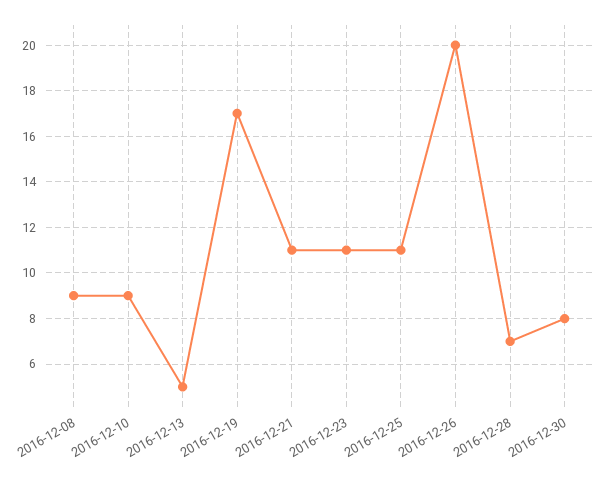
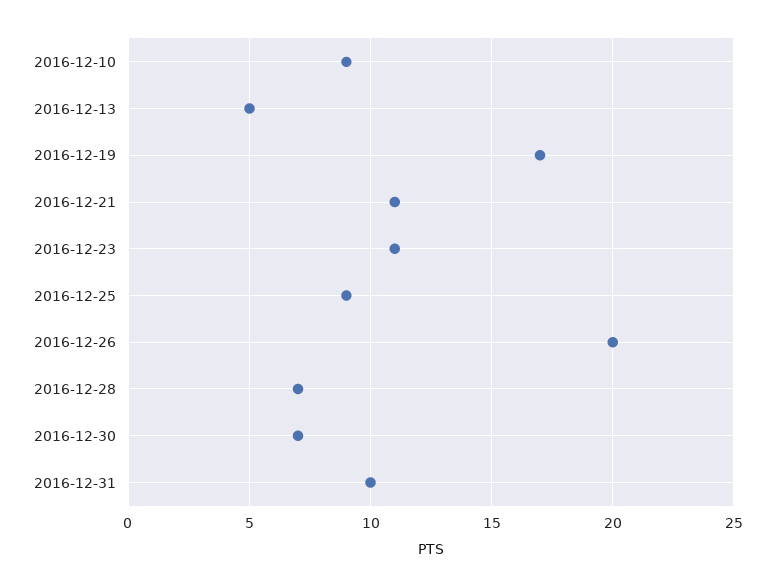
2016-12-08: 9 -> none
2016-12-25: 11 -> 9
2016-12-30: 8 -> 7
2016-12-31: none -> 10

